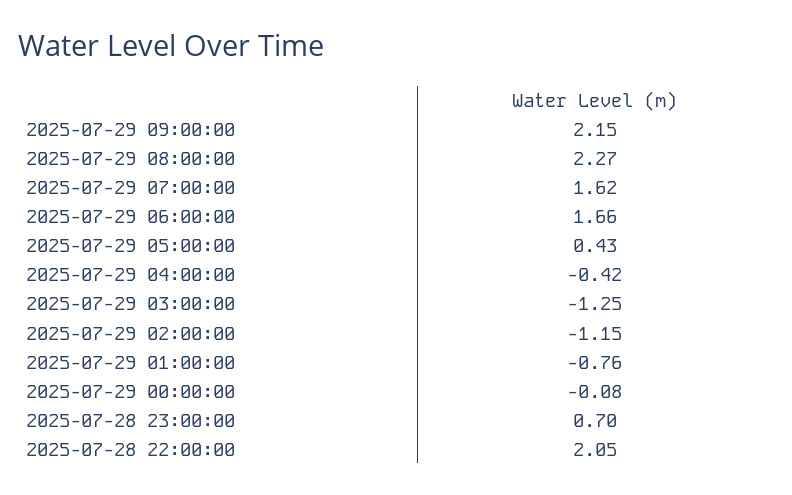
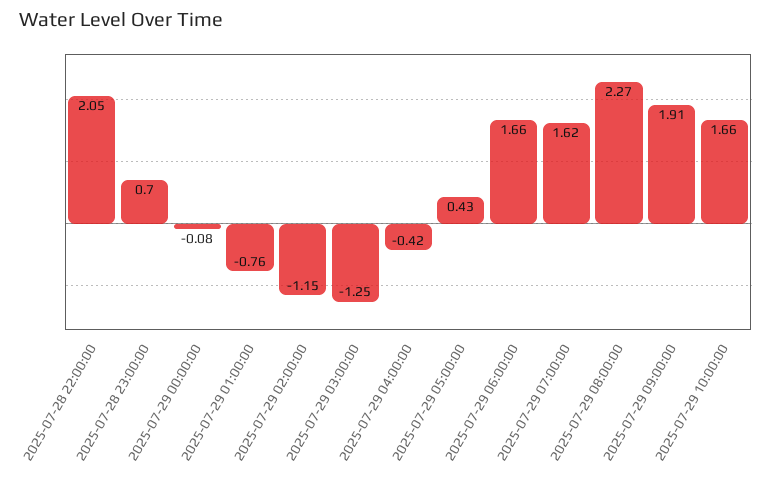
2025-07-29 09:00:00: 2.15 -> 1.91
2025-07-29 10:00:00: none -> 1.66

